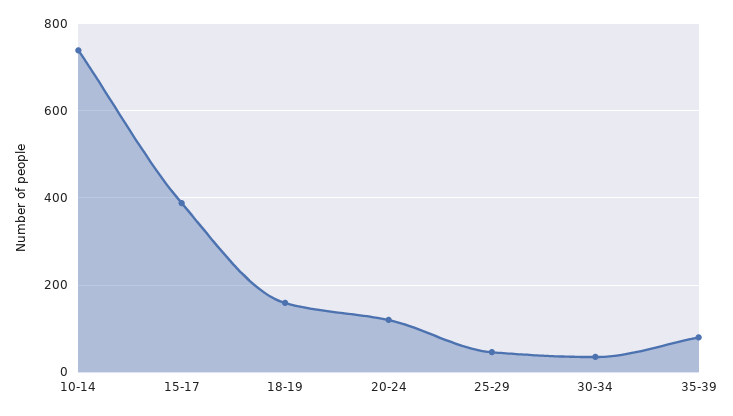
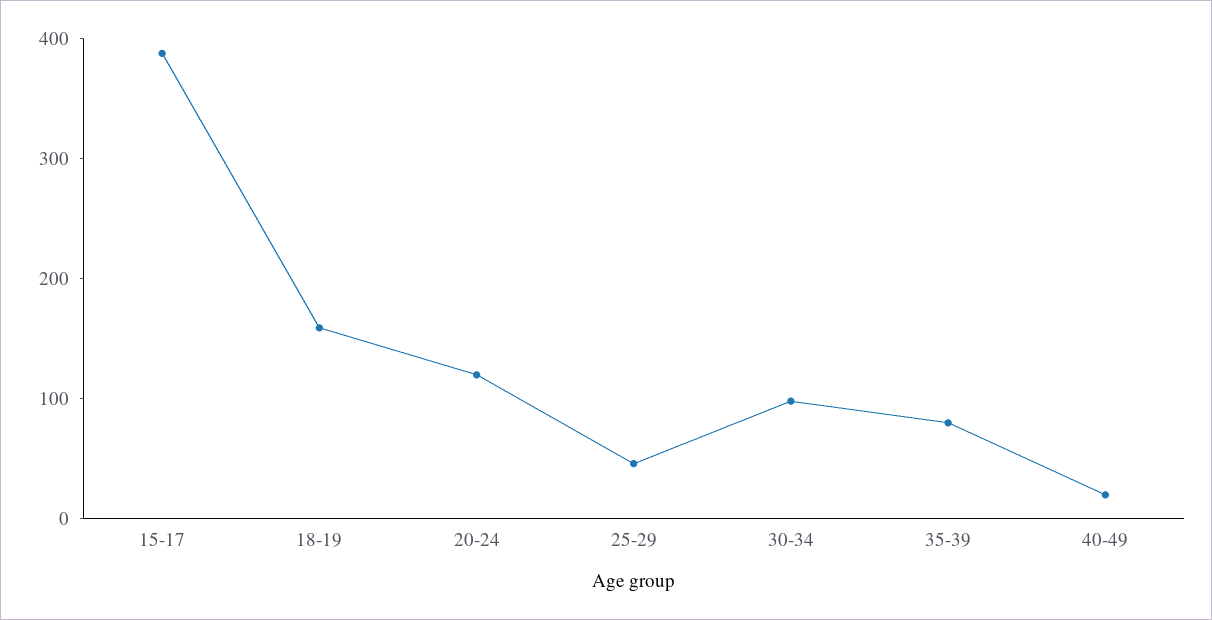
10-14: 740 -> none
30-34: 40 -> 100
40-49: none -> 20

